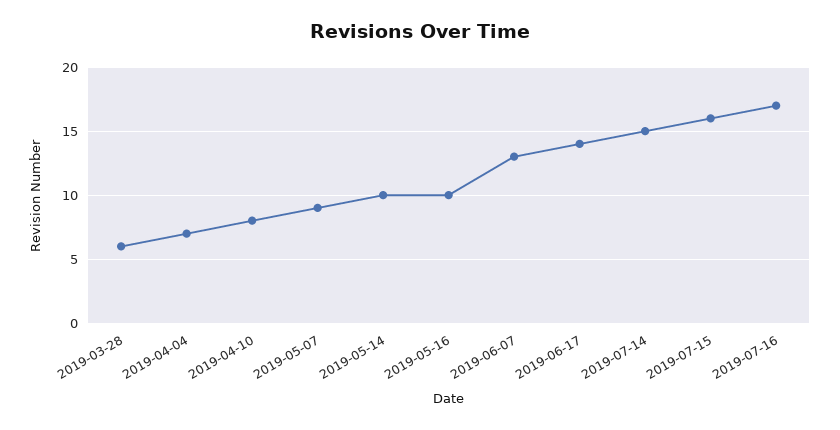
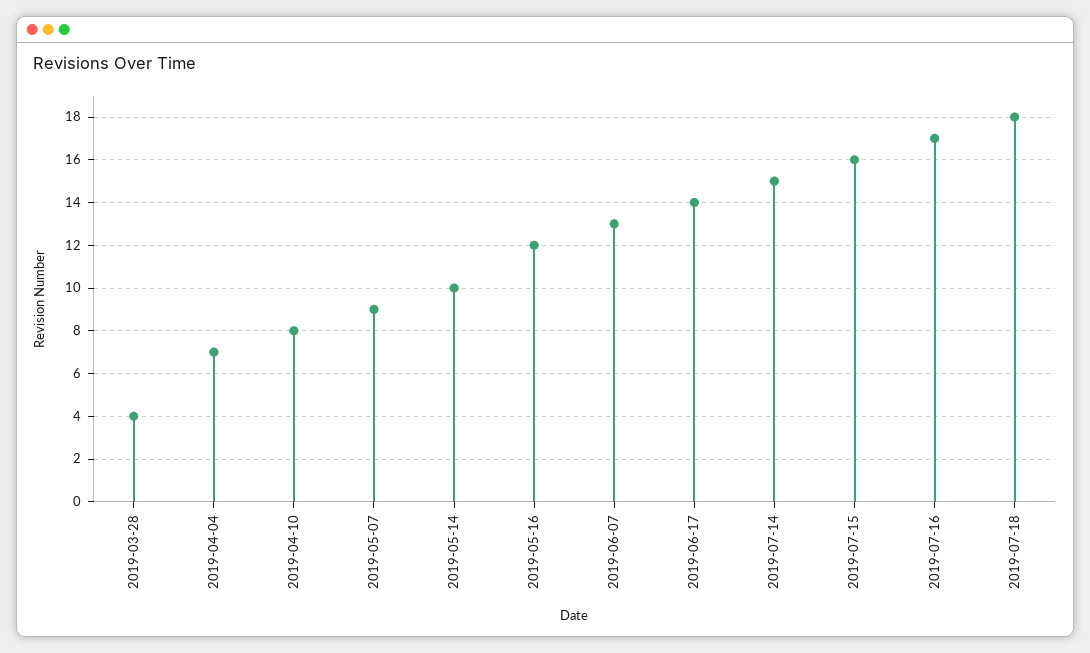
2019-03-28: 6 -> 4
2019-05-16: 10 -> 12
2019-07-18: none -> 18

